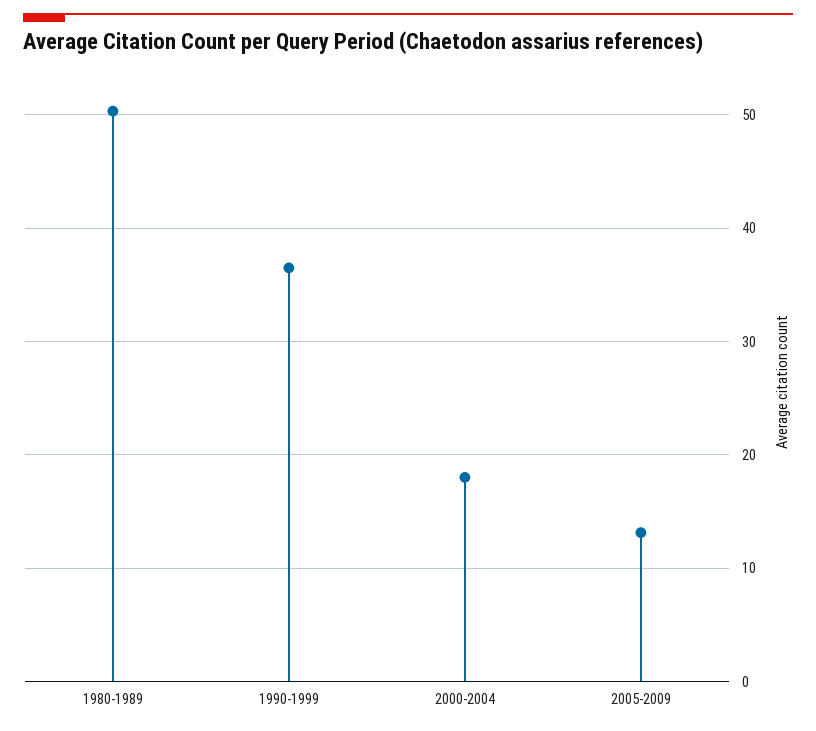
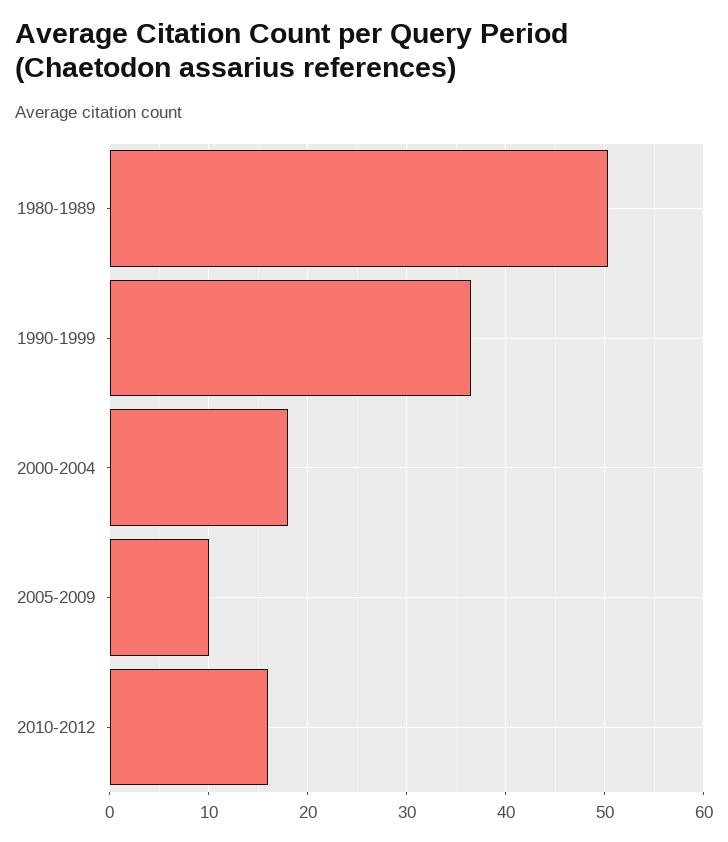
2005-2009: 13 -> 10
2010-2012: none -> 16

